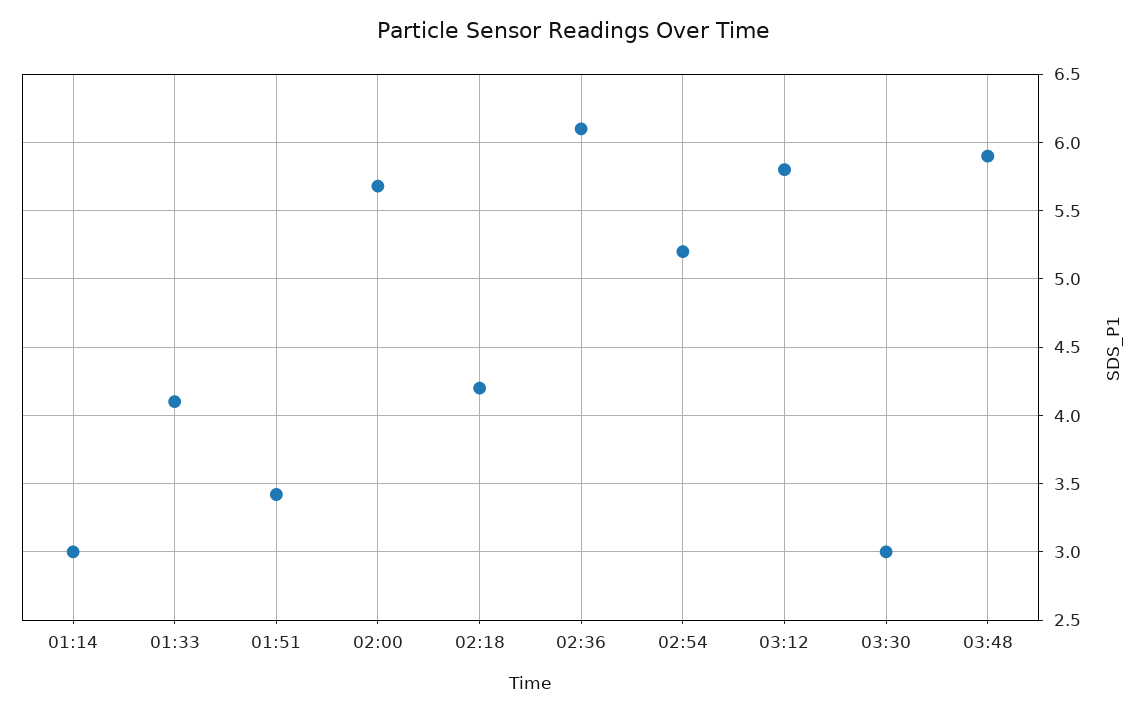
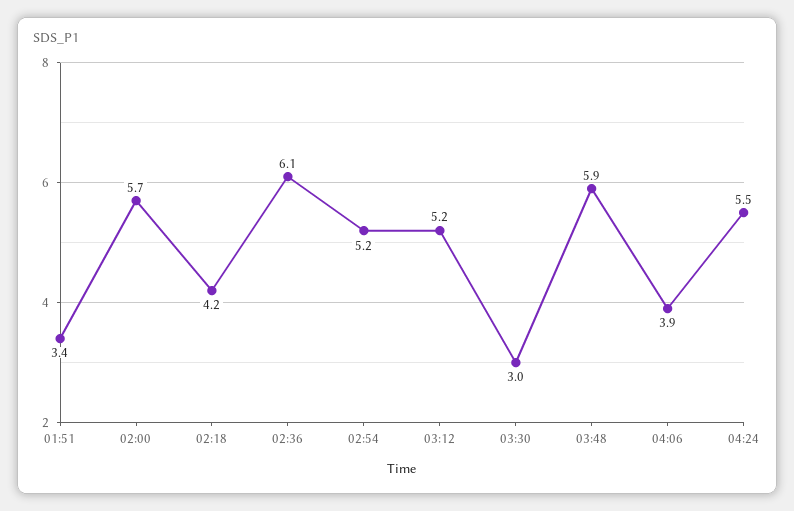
01:14: 3 -> none
01:33: 4.1 -> none
03:12: 5.8 -> 5.2
04:06: none -> 3.9
04:24: none -> 5.5

